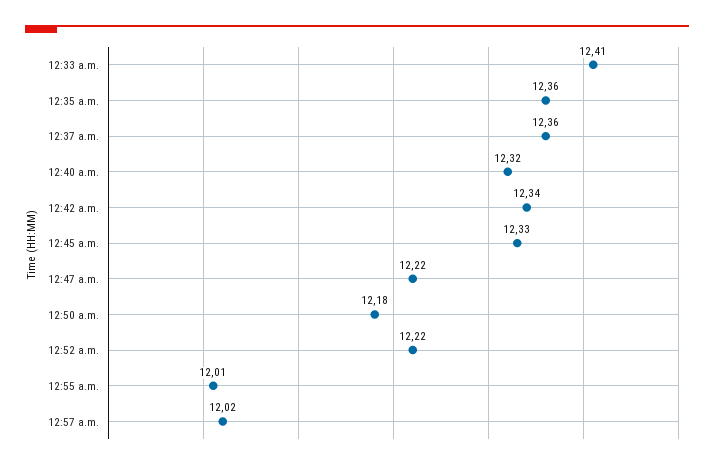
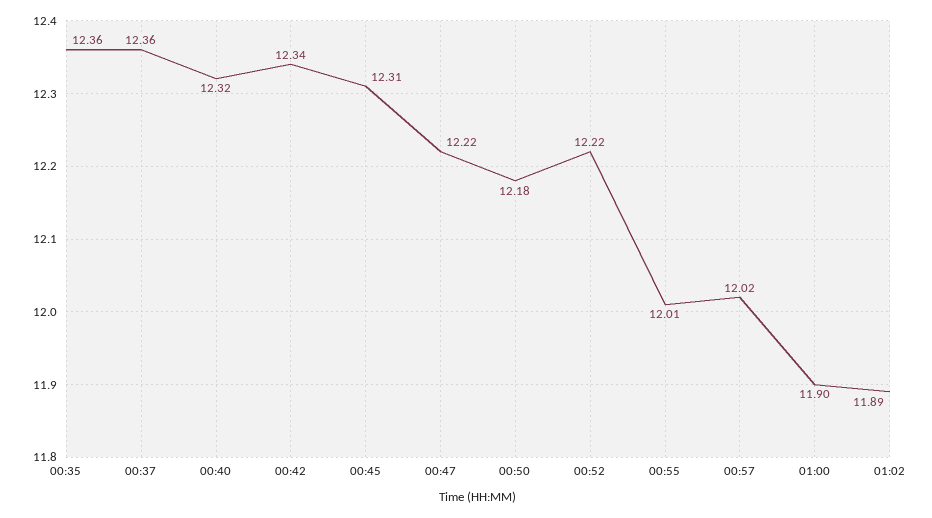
12:33 a.m.: 12.41 -> none
12:45 a.m.: 12.33 -> 12.31
01:00: none -> 11.9
01:02: none -> 11.89

